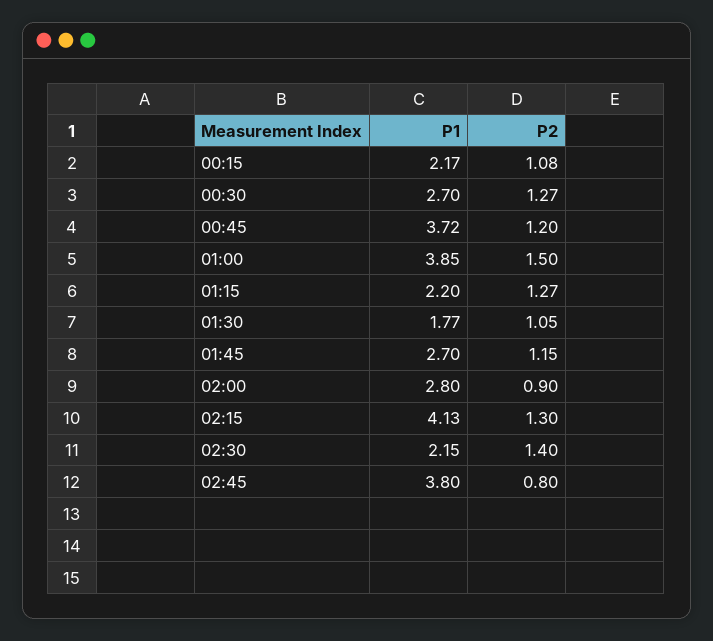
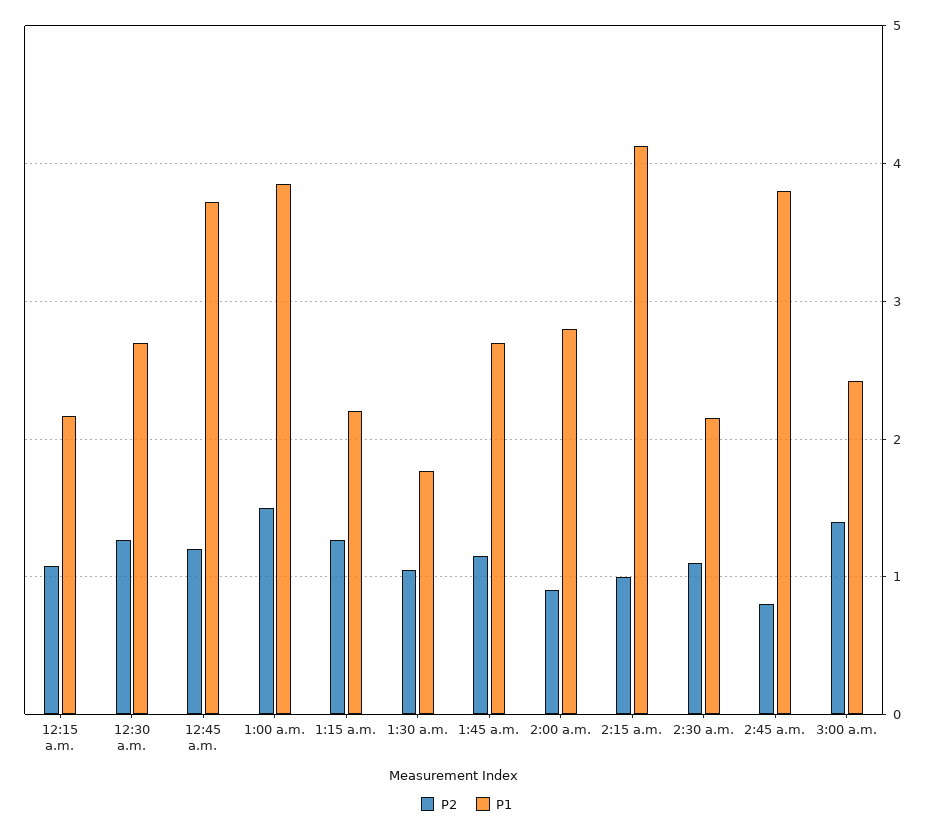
P2, 02:15: 1.3 -> 1
P2, 02:30: 1.4 -> 1.1
P2, 3:00 a.m.: none -> 1.4
P1, 3:00 a.m.: none -> 2.4

